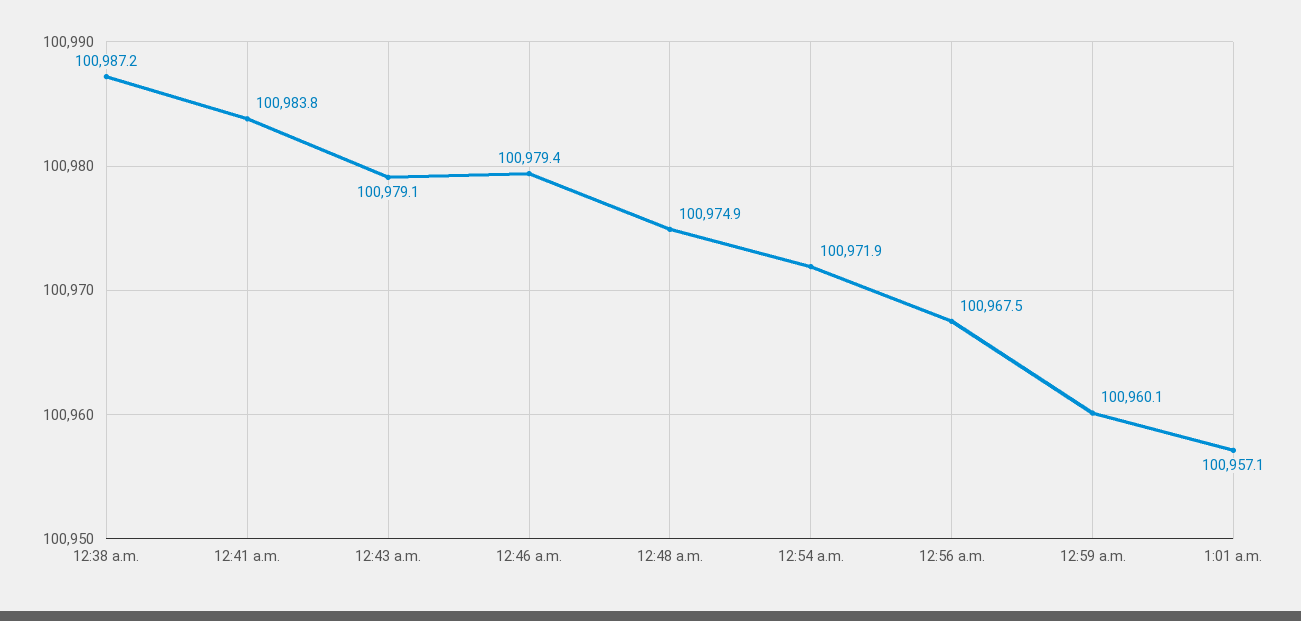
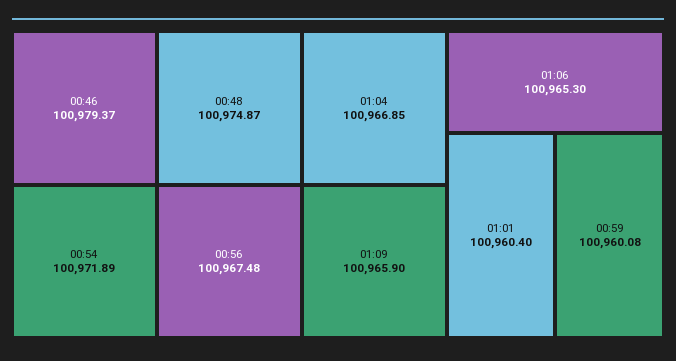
12:38 a.m.: 100987.2 -> none
12:41 a.m.: 100983.8 -> none
12:43 a.m.: 100979.1 -> none
1:01 a.m.: 100957.1 -> 100960.4
01:04: none -> 100966.85
01:09: none -> 100965.9
01:06: none -> 100965.3

